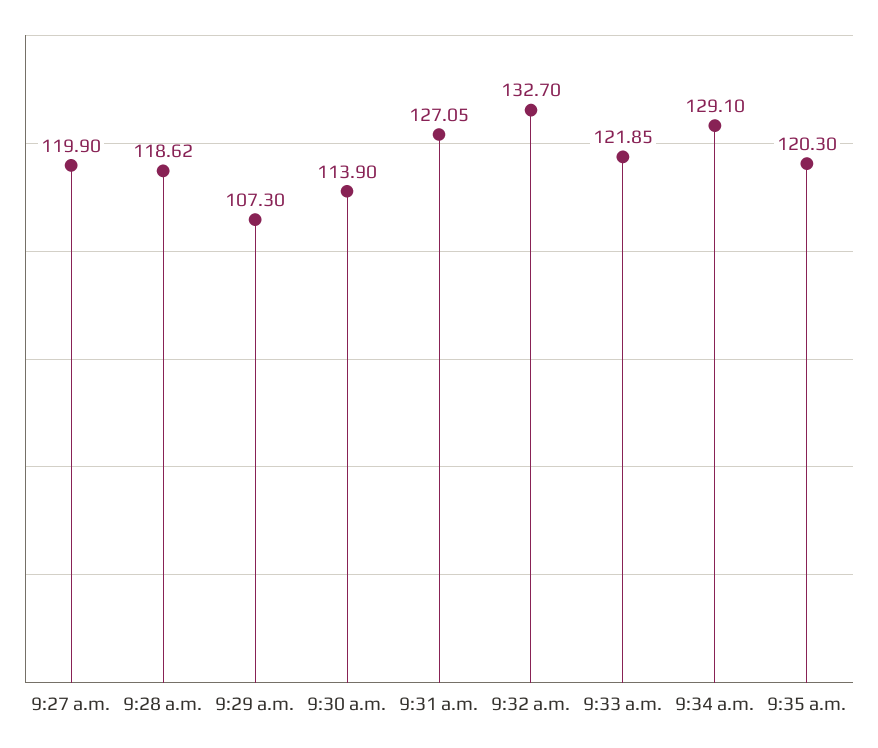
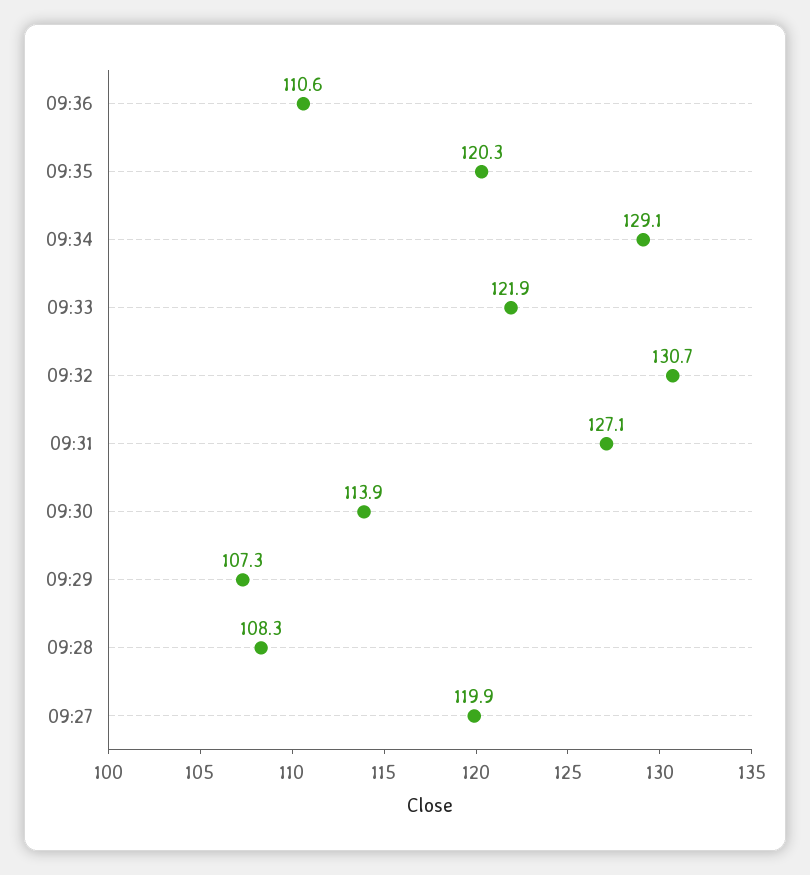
9:28 a.m.: 118.62 -> 108.3
9:32 a.m.: 132.7 -> 130.7
09:36: none -> 110.6

